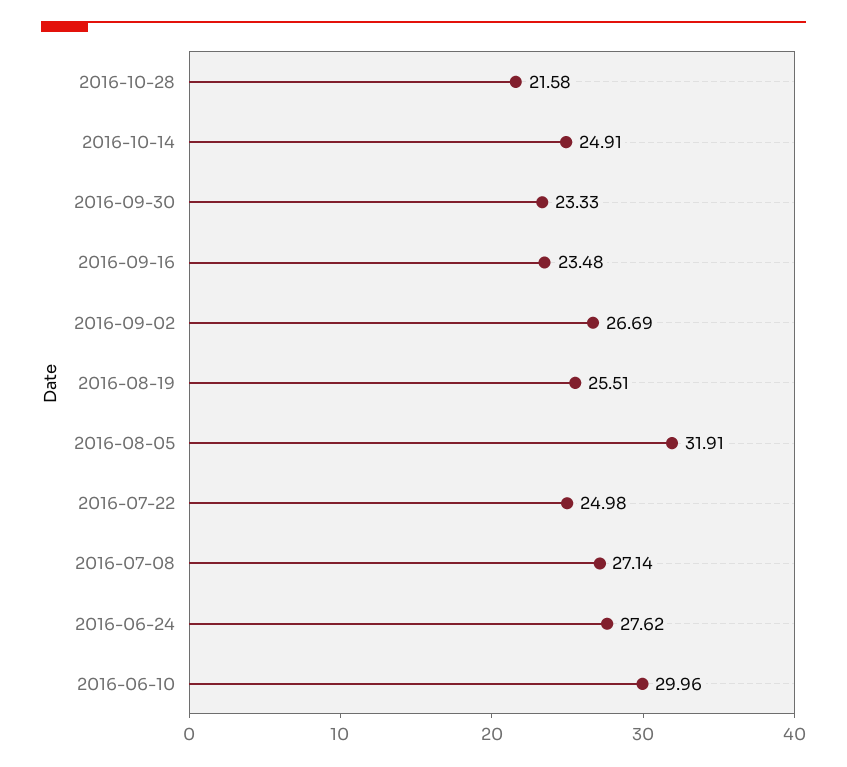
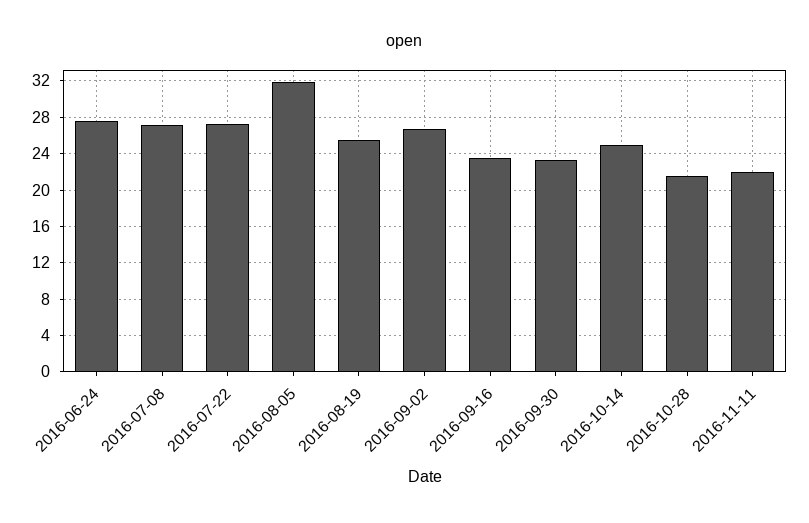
2016-07-22: 24.98 -> 27
2016-06-10: 29.96 -> none
2016-11-11: none -> 22

